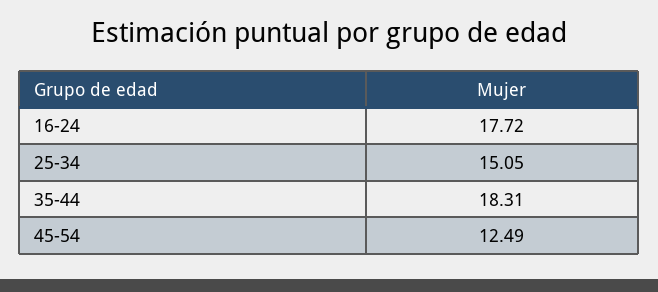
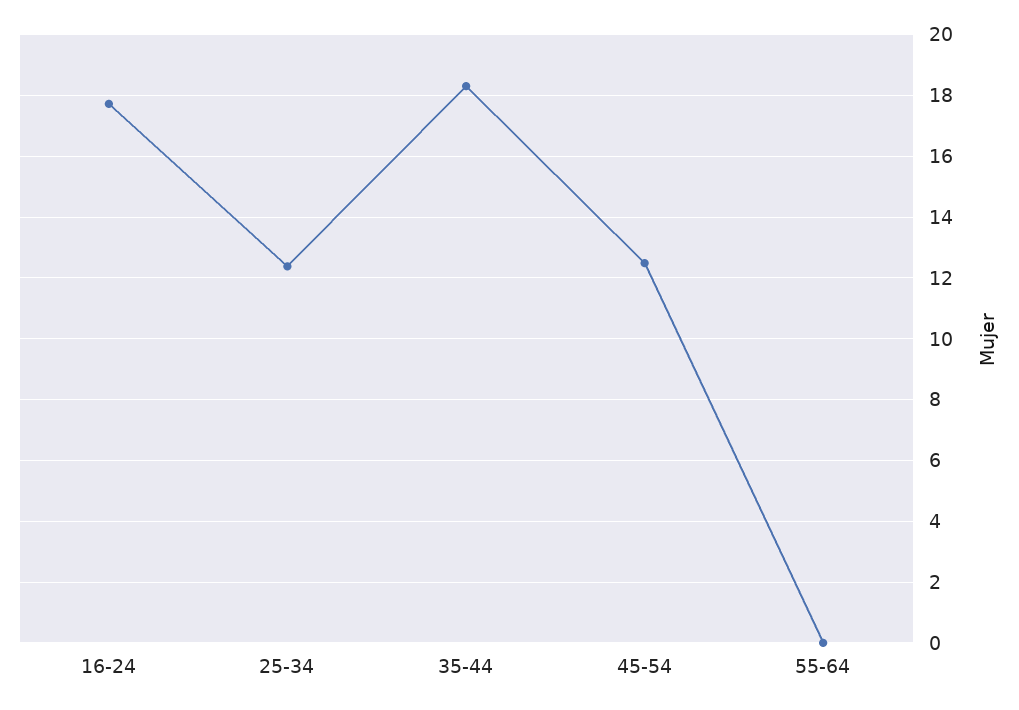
25-34: 15.05 -> 12.4
55-64: none -> 0

